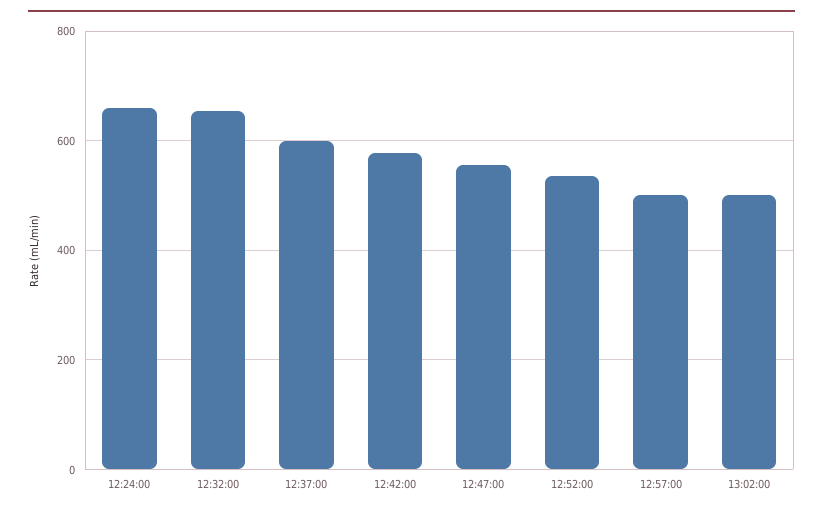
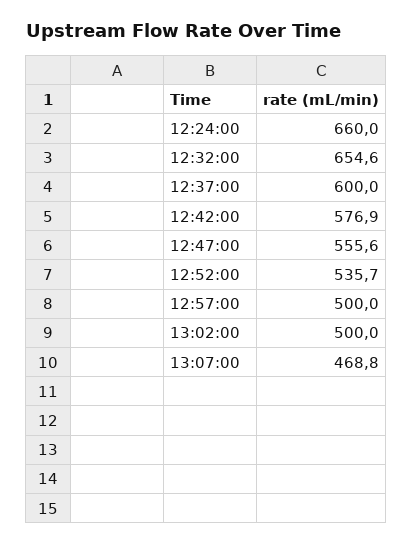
13:07:00: none -> 468.8

